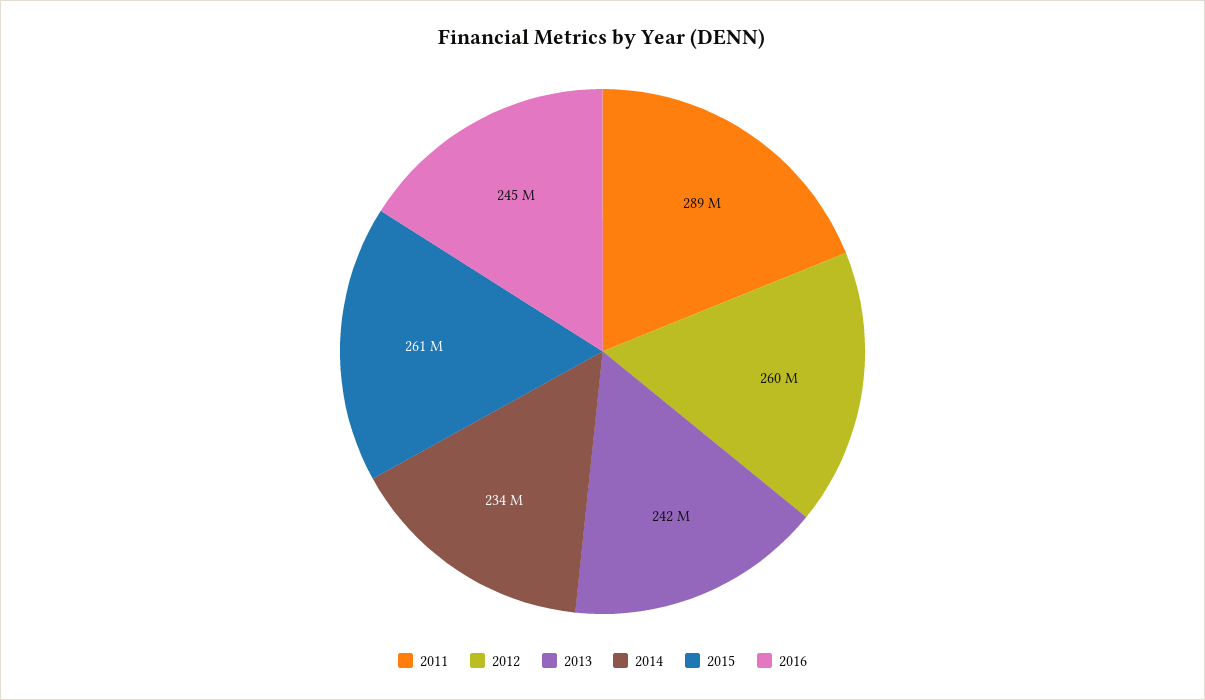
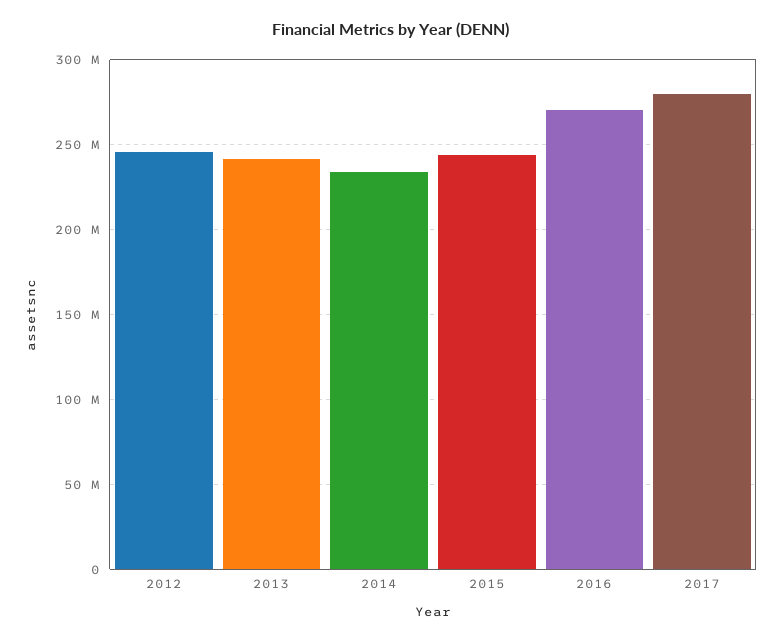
2011: 289000000 -> none
2012: 260000000 -> 245000000
2015: 261000000 -> 245000000
2016: 245000000 -> 270000000
2017: none -> 280000000

